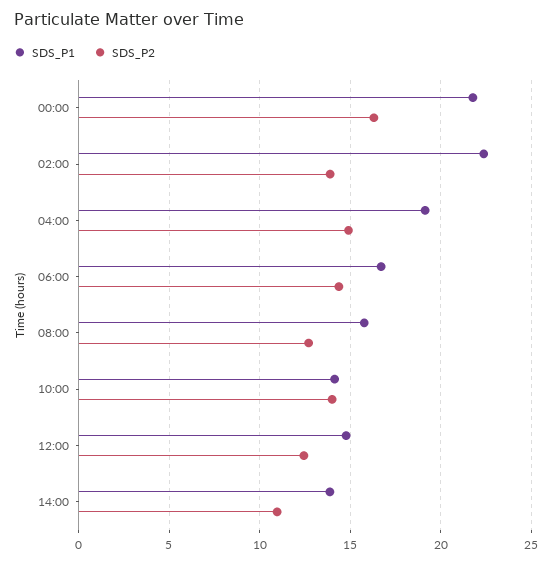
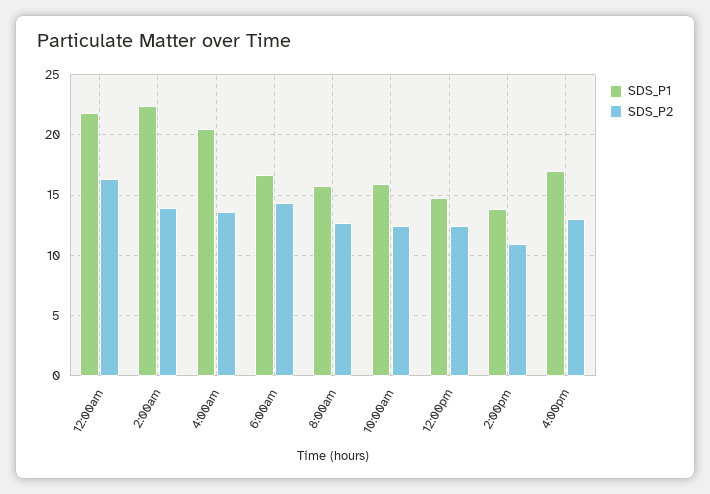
SDS_P1, 04:00: 19 -> 20.5
SDS_P2, 04:00: 15 -> 13.5
SDS_P1, 10:00: 14 -> 16
SDS_P2, 10:00: 14 -> 12.5
SDS_P1, 4:00pm: none -> 17
SDS_P2, 4:00pm: none -> 13

